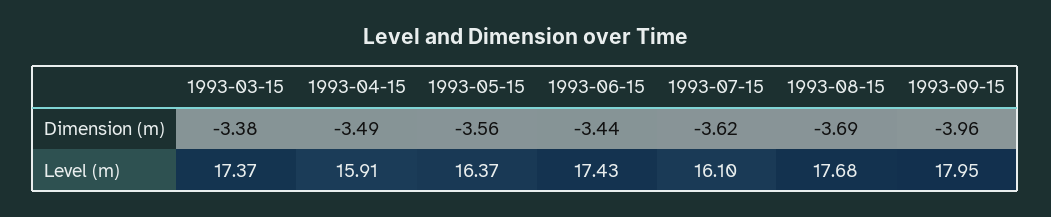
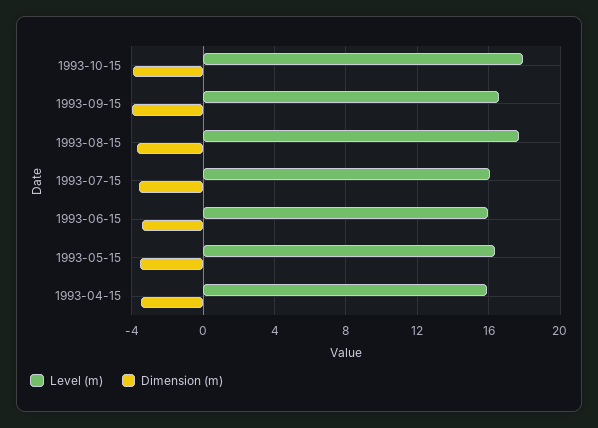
Dimension (m), 1993-03-15: -3.38 -> none
Level (m), 1993-03-15: 17.37 -> none
Level (m), 1993-06-15: 17.43 -> 16
Level (m), 1993-09-15: 17.95 -> 16.5
Level (m), 1993-10-15: none -> 18
Dimension (m), 1993-10-15: none -> -4

